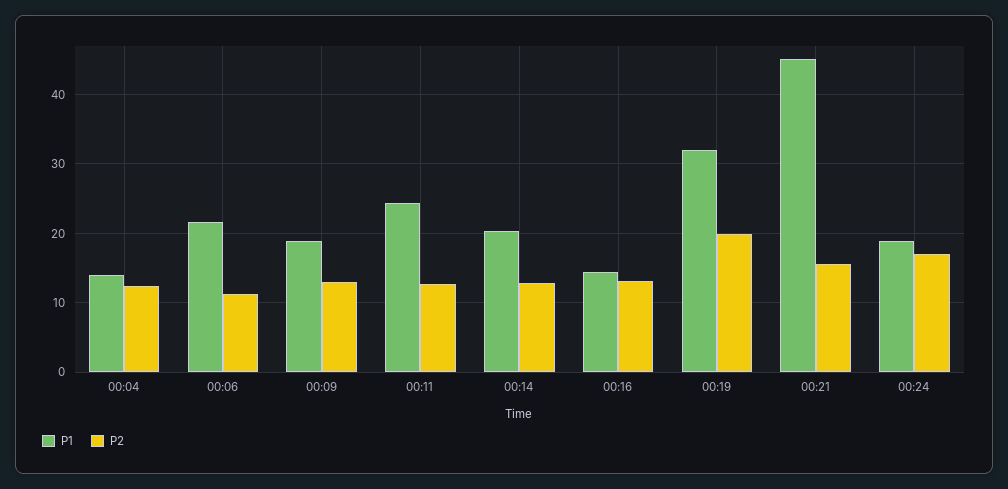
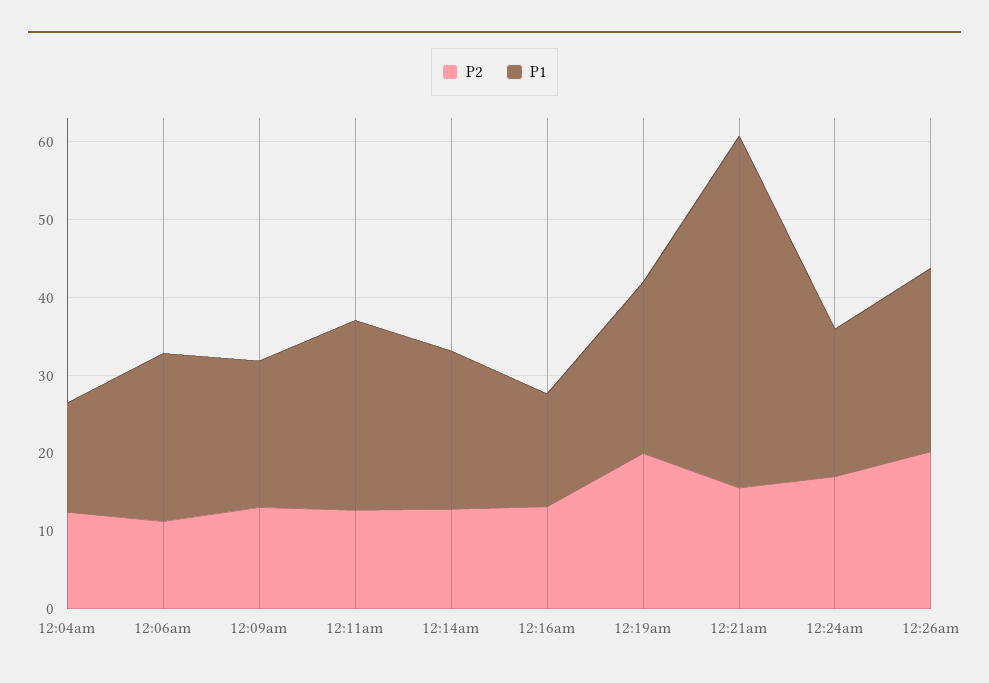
P1, 00:19: 32 -> 22
P2, 12:26am: none -> 20
P1, 12:26am: none -> 24

